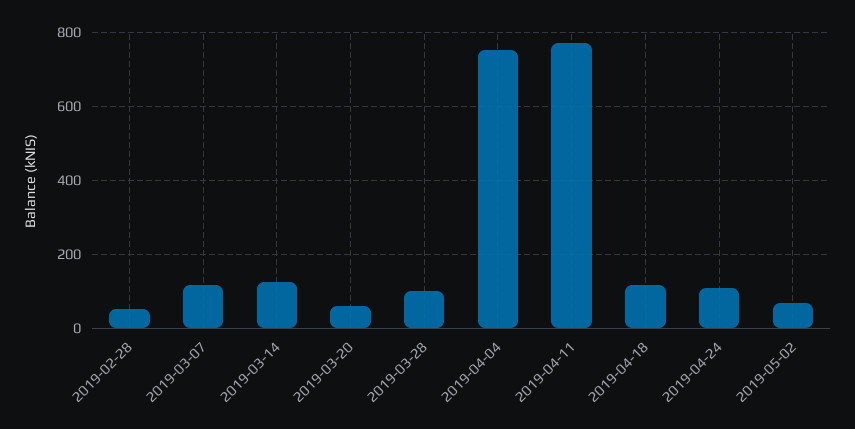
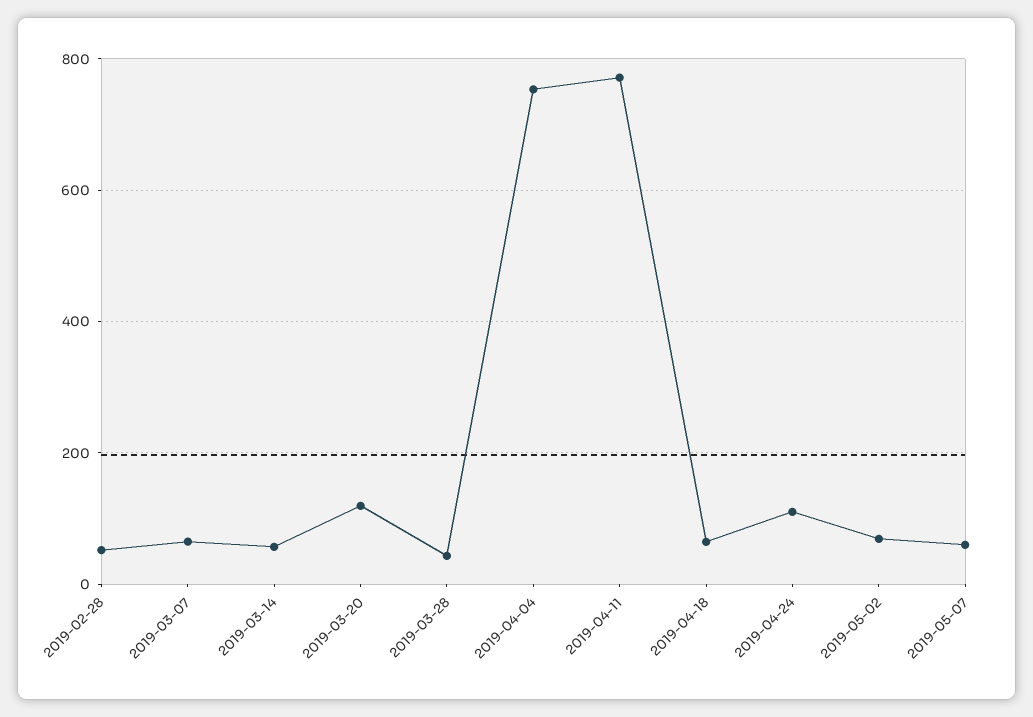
2019-03-07: 120 -> 60
2019-03-14: 120 -> 60
2019-03-20: 60 -> 120
2019-03-28: 100 -> 40
2019-04-18: 120 -> 60
2019-05-07: none -> 60

